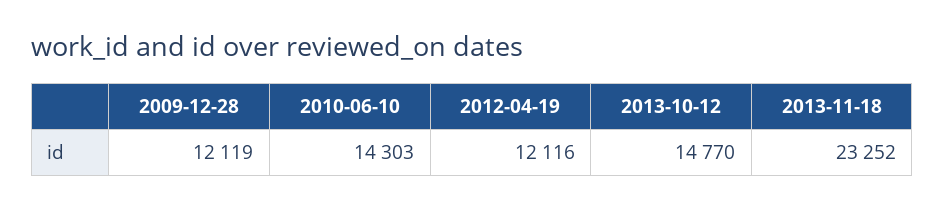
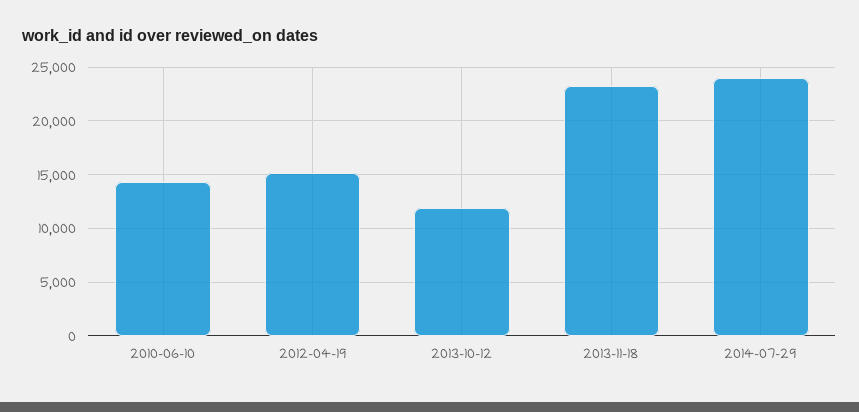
2009-12-28: 12119 -> none
2012-04-19: 12116 -> 15000
2013-10-12: 14770 -> 12000
2014-07-29: none -> 24000

